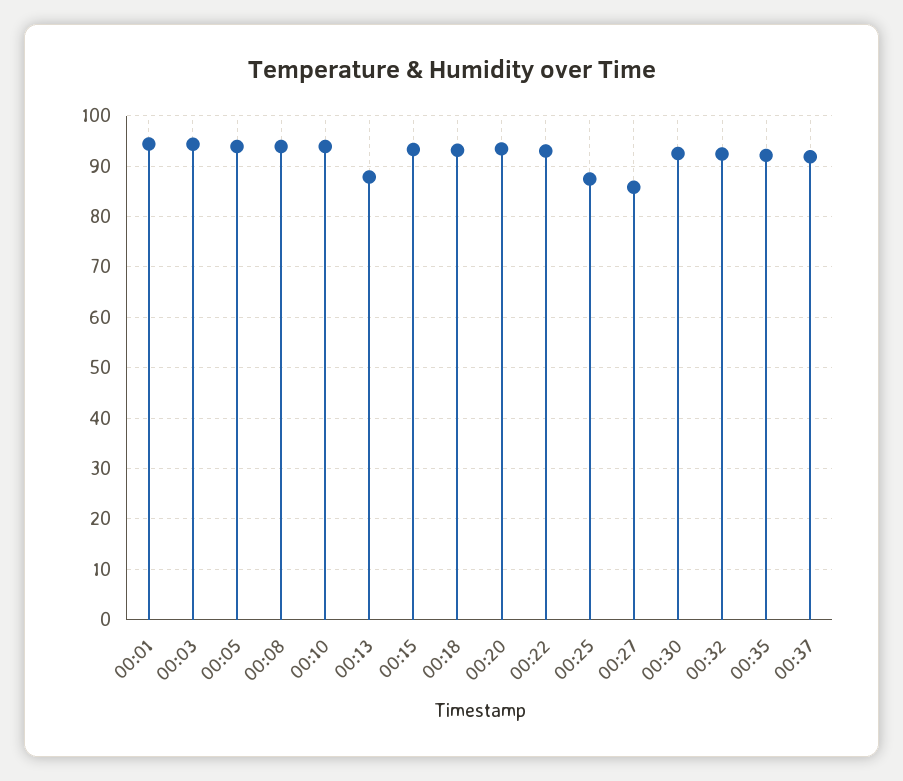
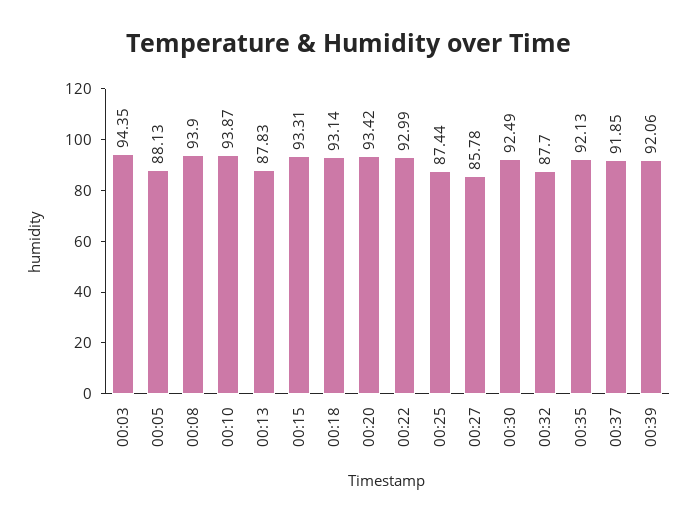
00:01: 94 -> none
00:05: 94 -> 88.13
00:32: 92 -> 87.7
00:39: none -> 92.06

